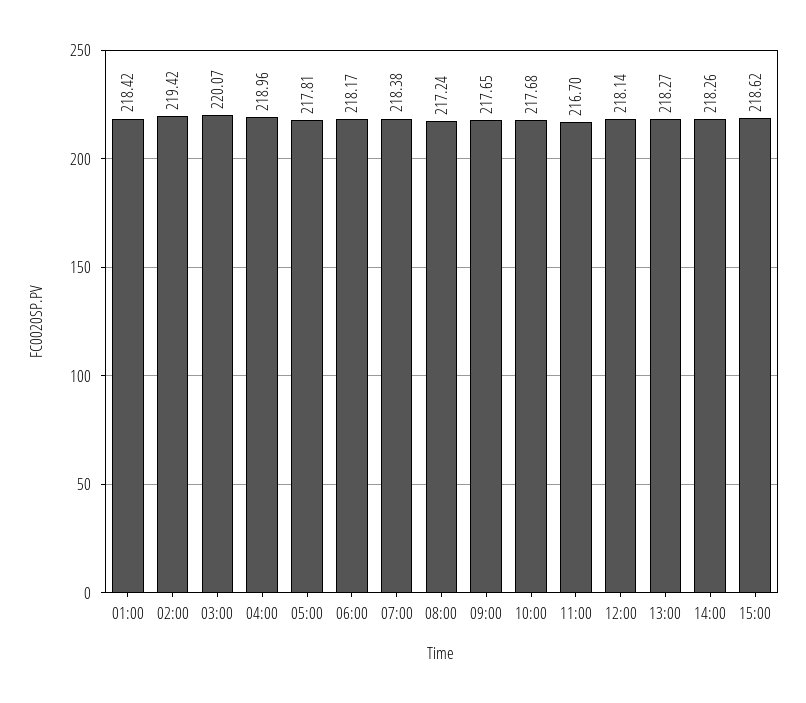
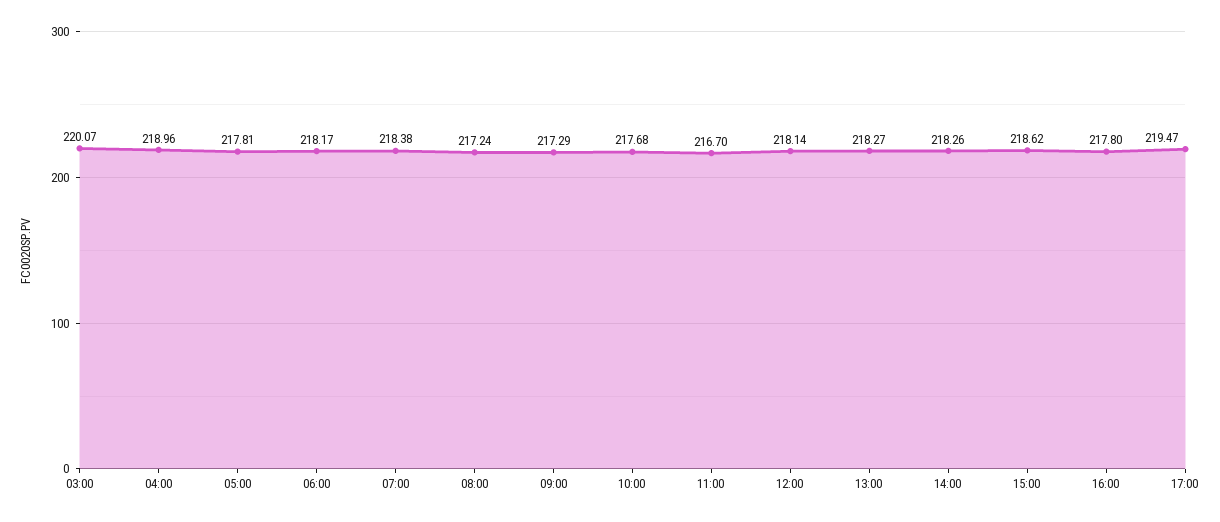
01:00: 218.42 -> none
02:00: 219.42 -> none
09:00: 217.65 -> 217.29
16:00: none -> 217.8
17:00: none -> 219.47

